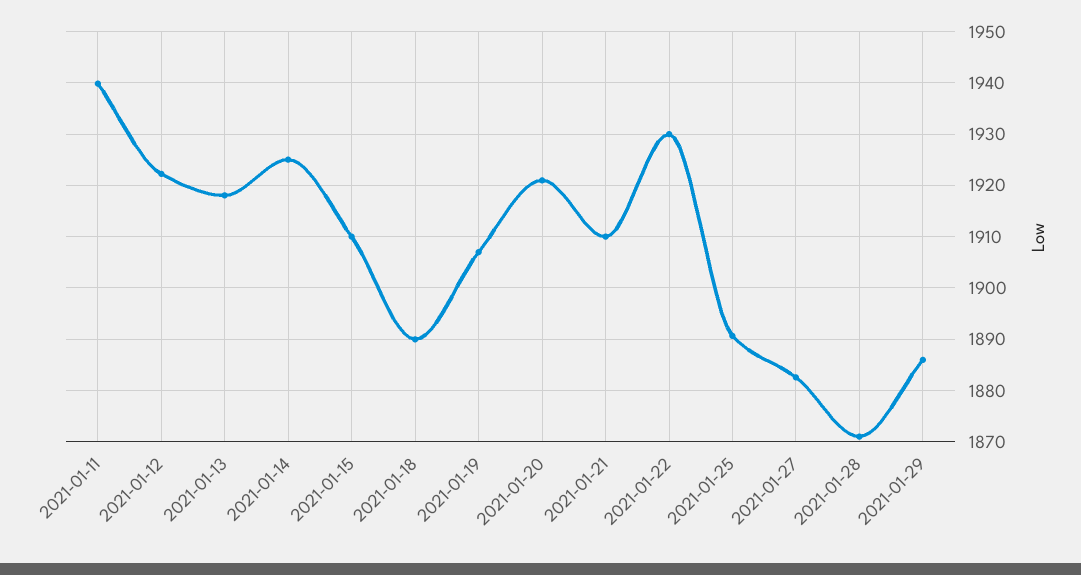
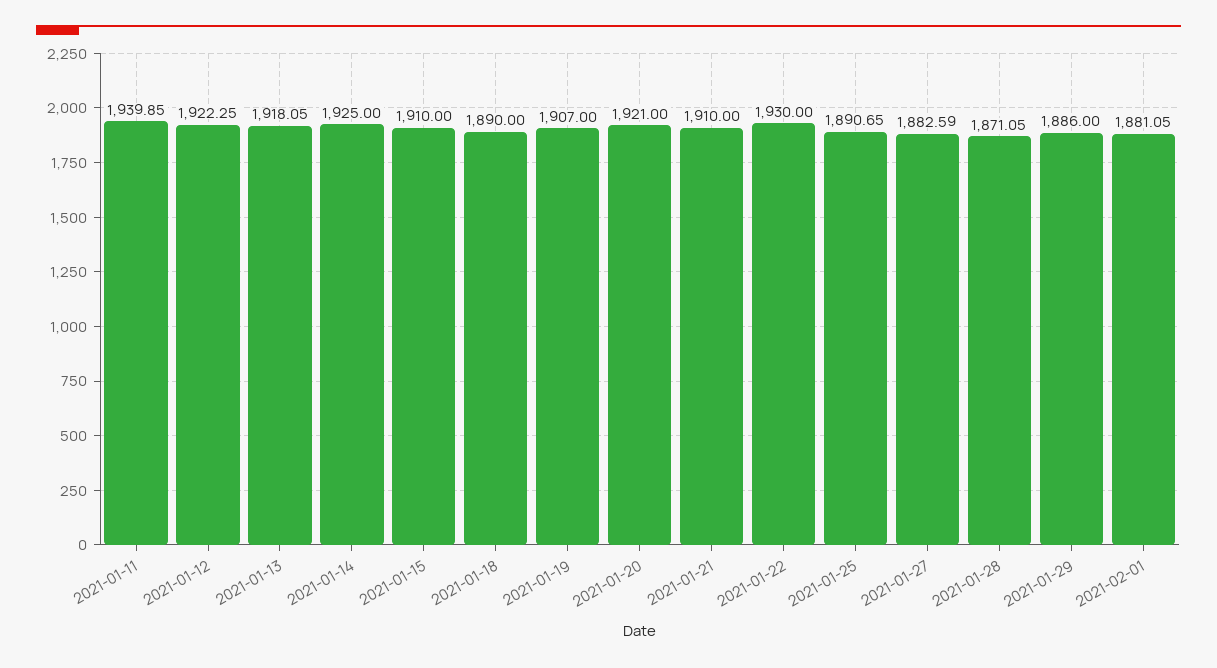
2021-02-01: none -> 1881.05

